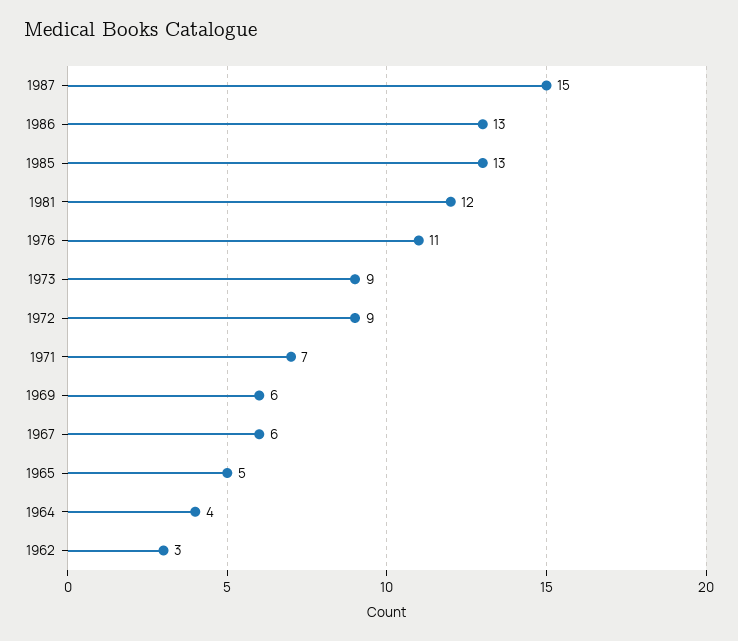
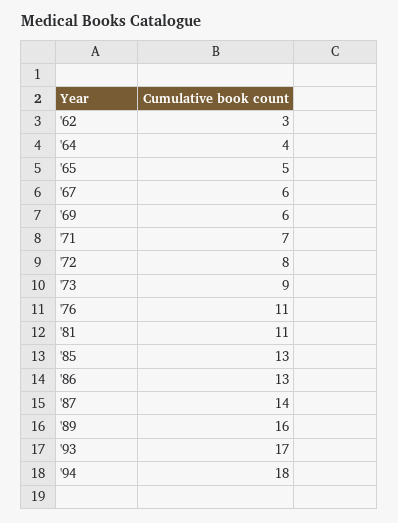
1987: 15 -> 14
1981: 12 -> 11
1972: 9 -> 8
'89: none -> 16
'93: none -> 17
'94: none -> 18

